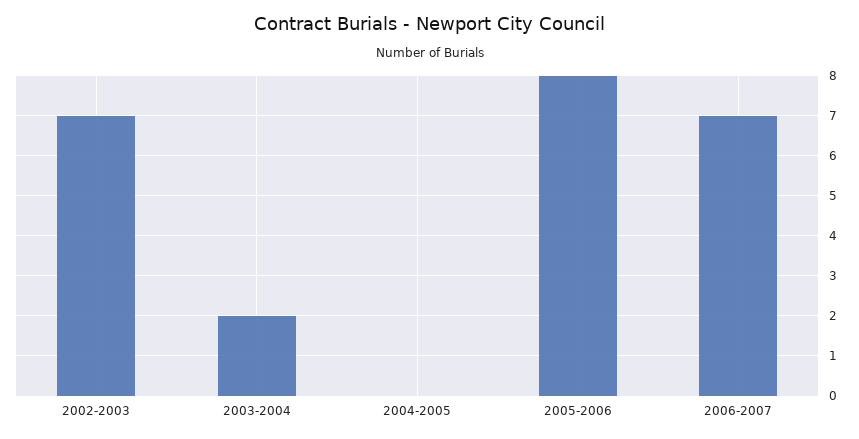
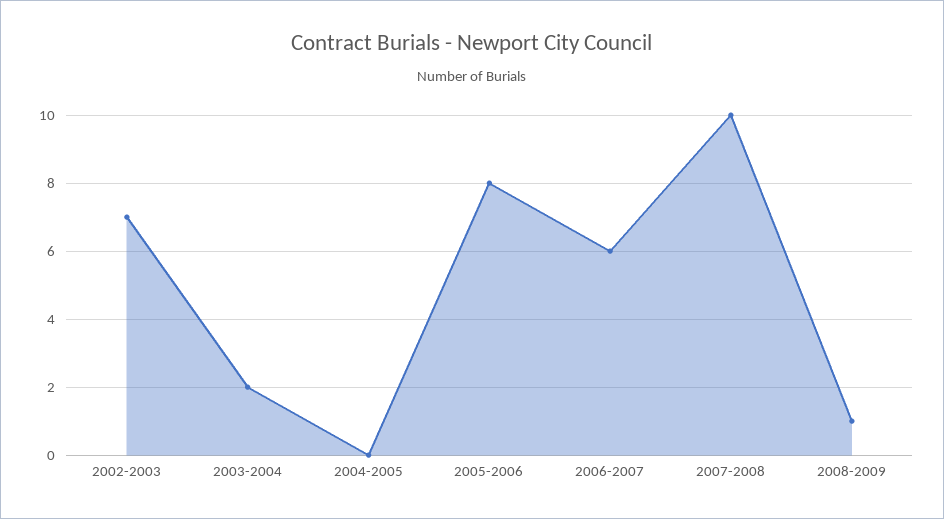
2006-2007: 7 -> 6
2007-2008: none -> 10
2008-2009: none -> 1

